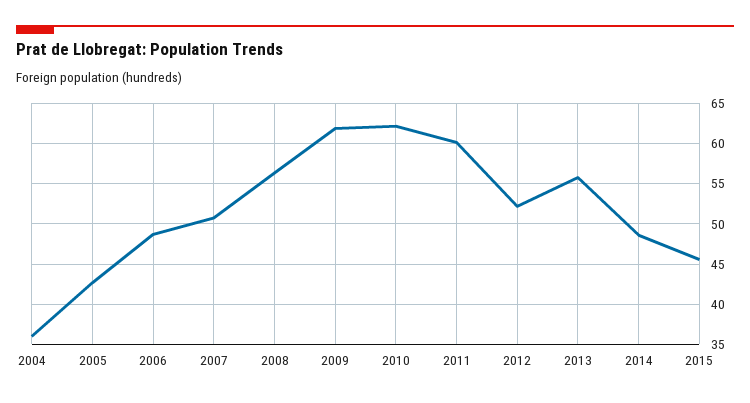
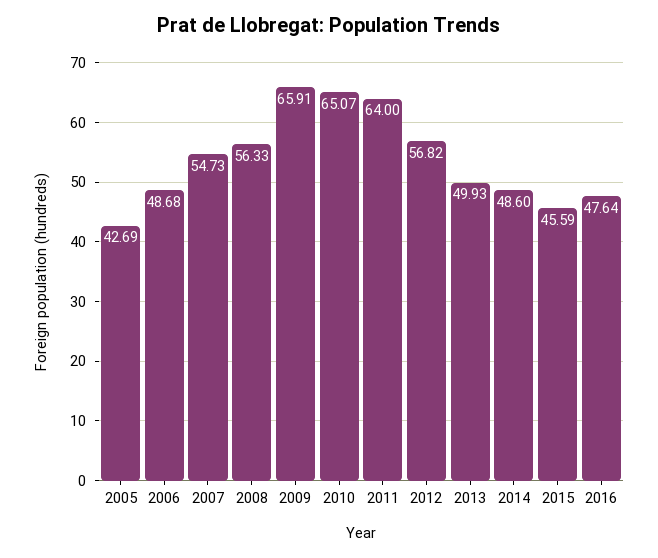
2004: 36 -> none
2007: 51 -> 54.73
2009: 62 -> 65.91
2010: 62 -> 65.07
2011: 60 -> 64
2012: 52 -> 56.82
2013: 56 -> 49.93
2016: none -> 47.64

